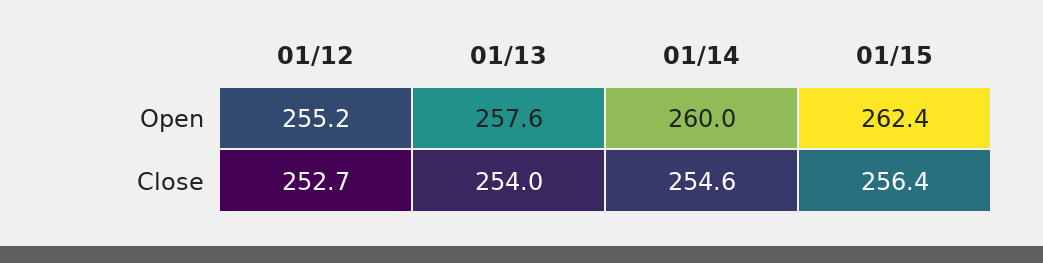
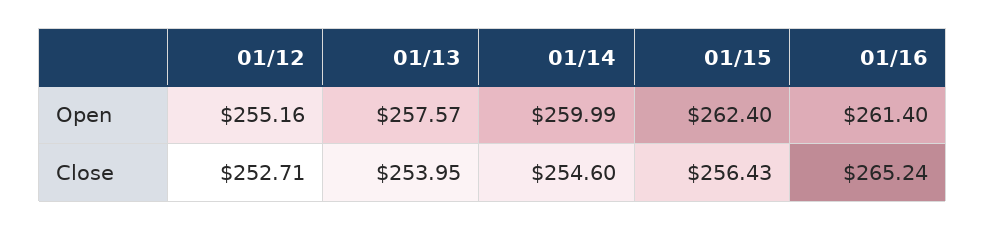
01/16, Open: none -> 261.4
01/16, Close: none -> 265.24

